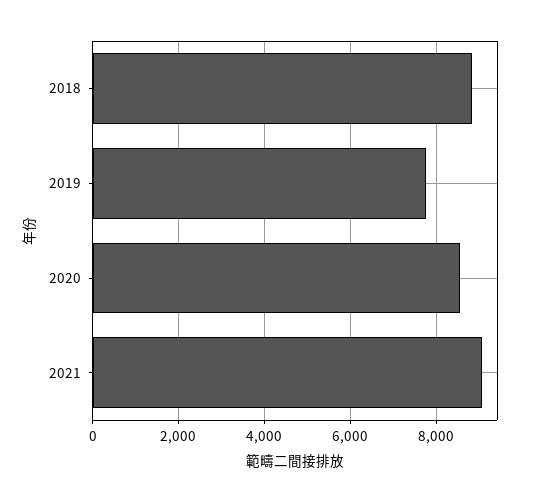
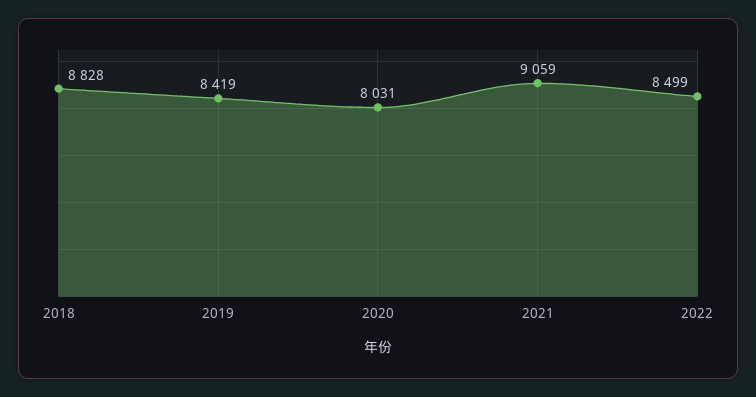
2019: 7800 -> 8419
2020: 8600 -> 8031
2022: none -> 8499

